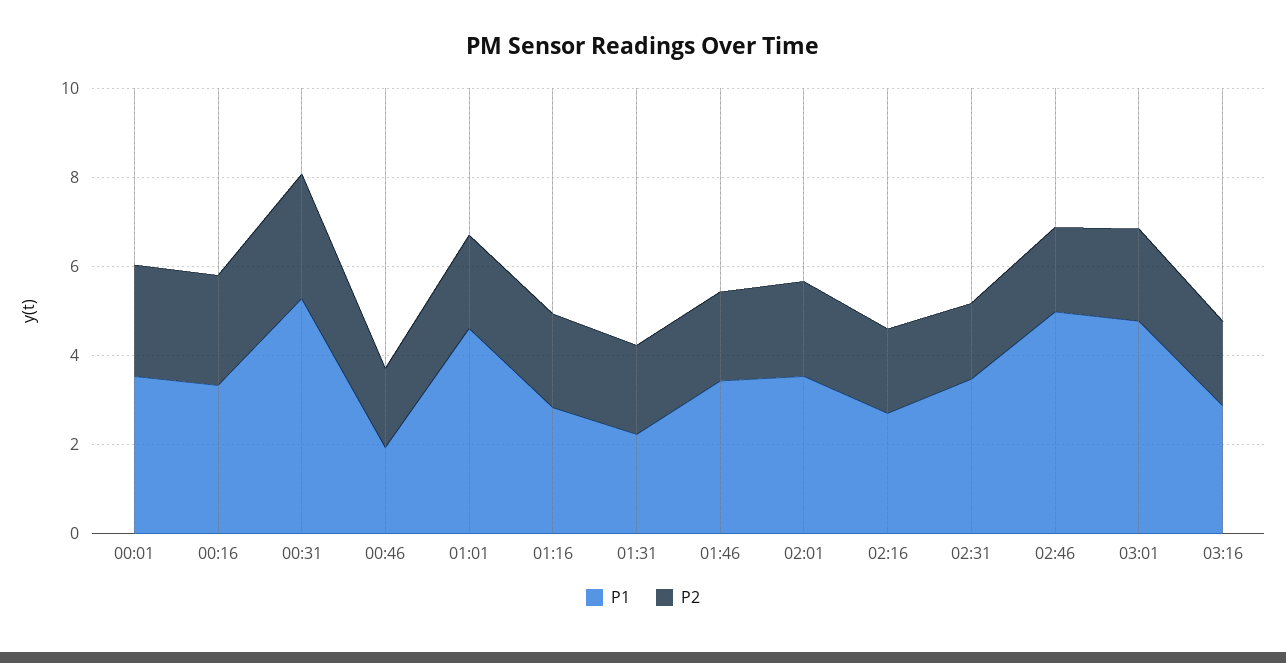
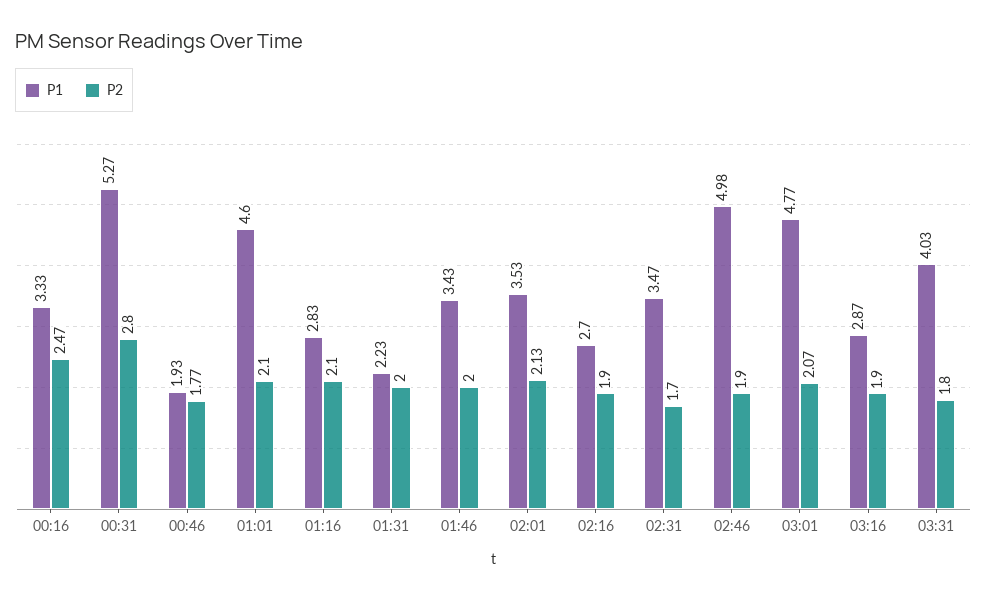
P1, 00:01: 3.5 -> none
P2, 00:01: 2.5 -> none
P1, 03:31: none -> 4.03
P2, 03:31: none -> 1.8

